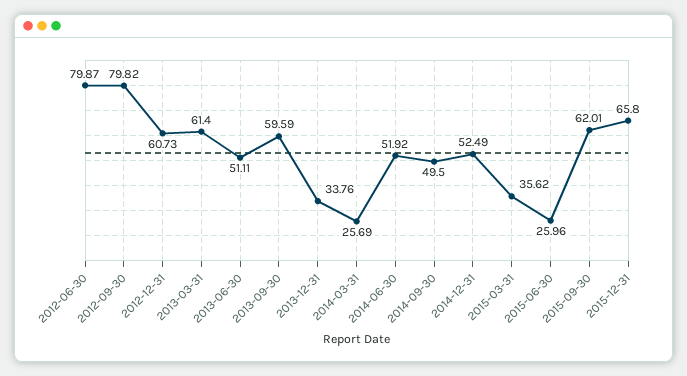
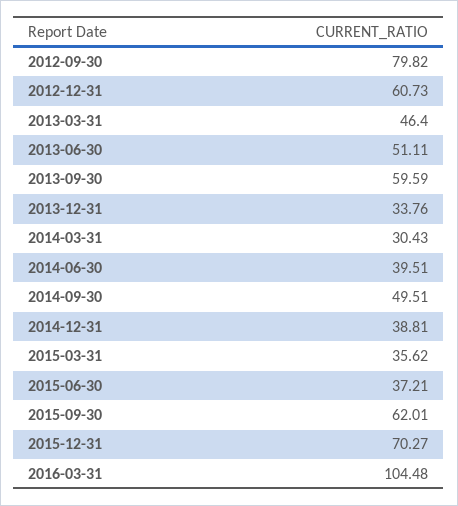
2012-06-30: 79.87 -> none
2013-03-31: 61.4 -> 46.4
2014-03-31: 25.69 -> 30.43
2014-06-30: 51.92 -> 39.51
2014-09-30: 49.5 -> 49.51
2014-12-31: 52.49 -> 38.81
2015-06-30: 25.96 -> 37.21
2015-12-31: 65.8 -> 70.27
2016-03-31: none -> 104.48

